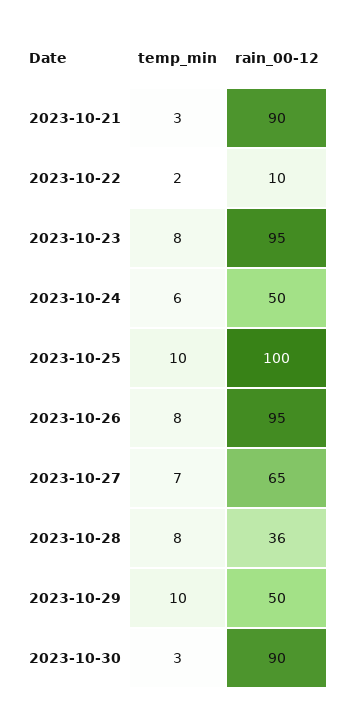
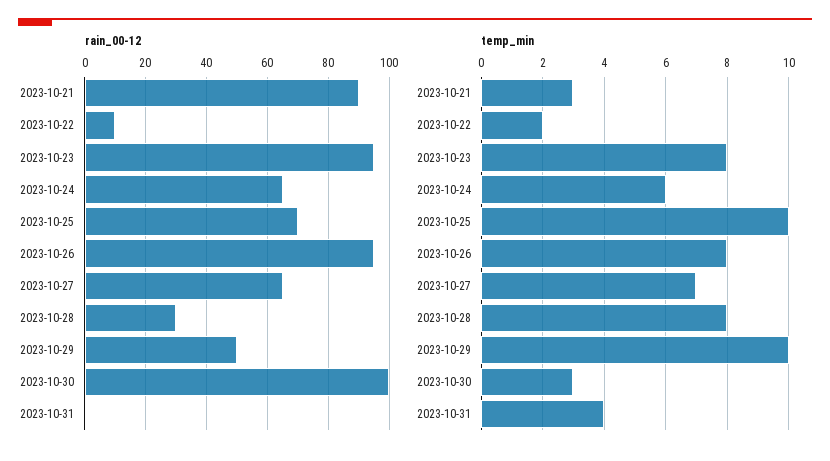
rain_00-12, 2023-10-24: 50 -> 65
rain_00-12, 2023-10-25: 100 -> 70
rain_00-12, 2023-10-28: 36 -> 30
rain_00-12, 2023-10-30: 90 -> 100
rain_00-12, 2023-10-31: none -> 0
temp_min, 2023-10-31: none -> 4

